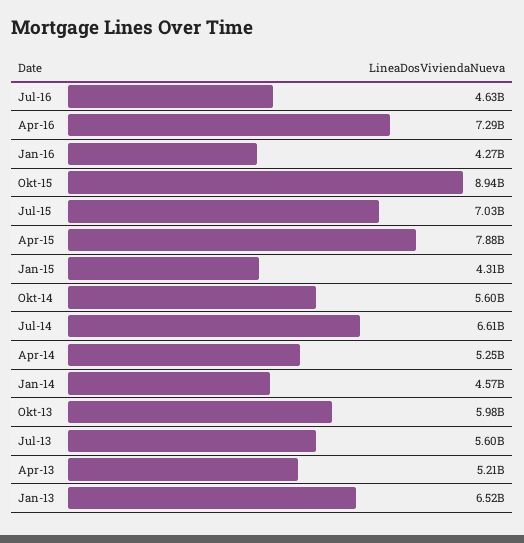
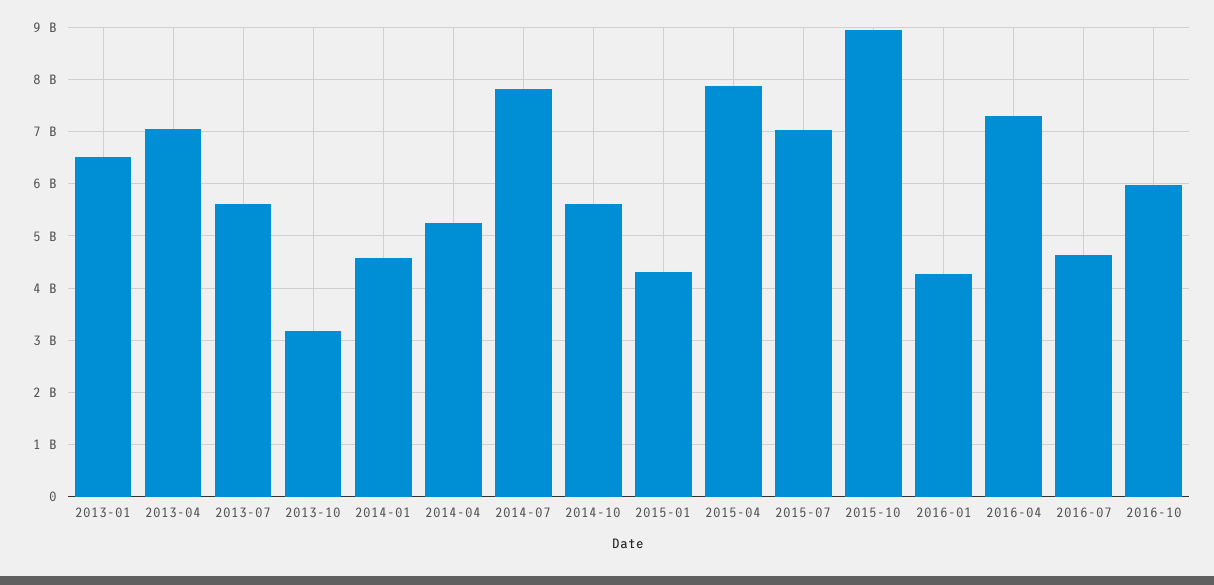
Jul-14: 6610000000 -> 7800000000
Okt-13: 5980000000 -> 3200000000
Apr-13: 5210000000 -> 7000000000
2016-10: none -> 6000000000

